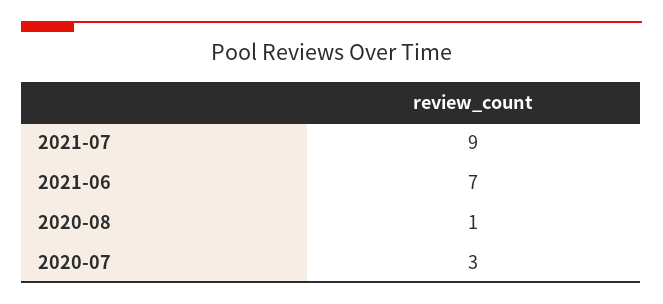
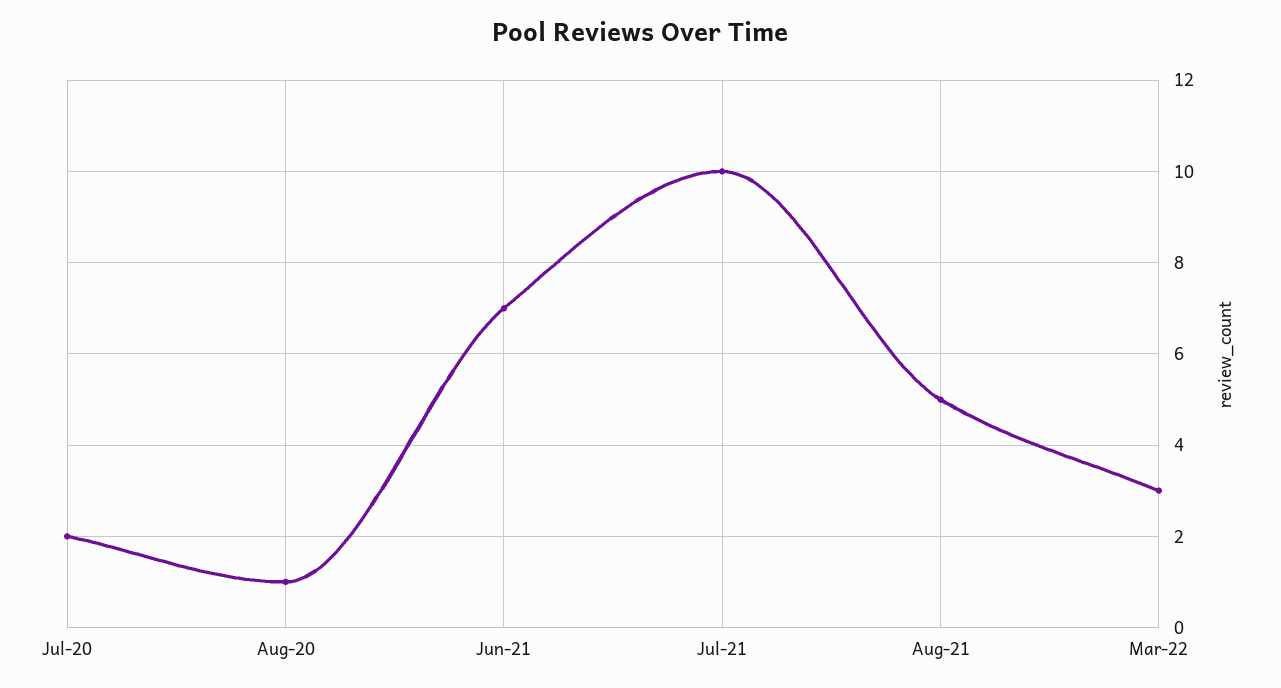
2021-07: 9 -> 10
2020-07: 3 -> 2
Aug-21: none -> 5
Mar-22: none -> 3

